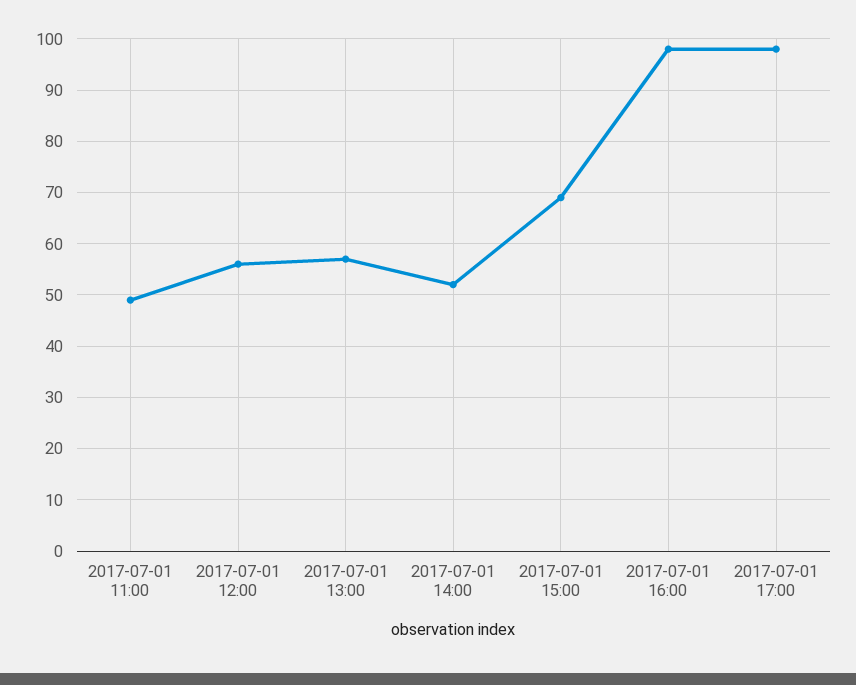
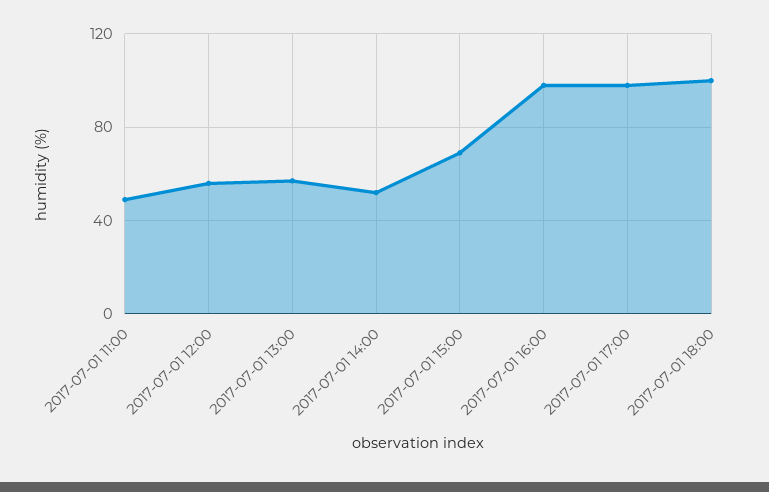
2017-07-01 18:00: none -> 100

